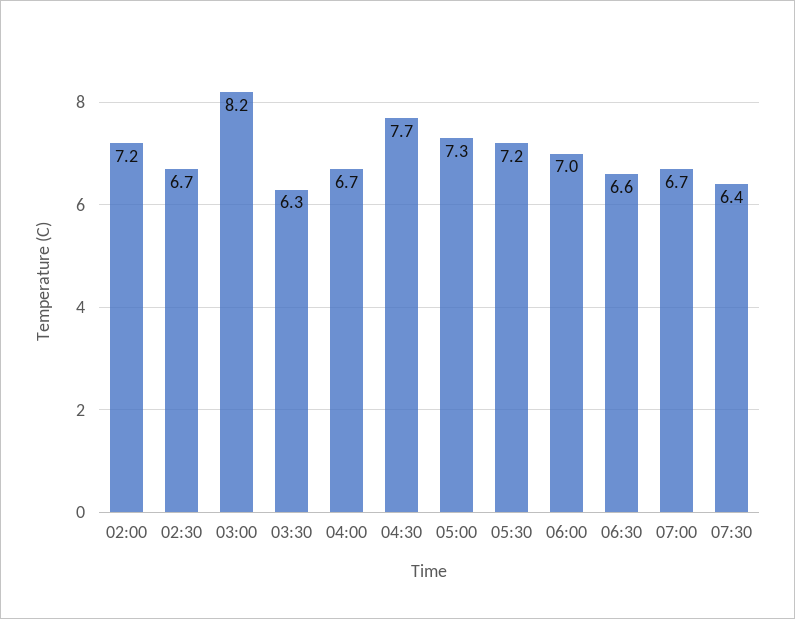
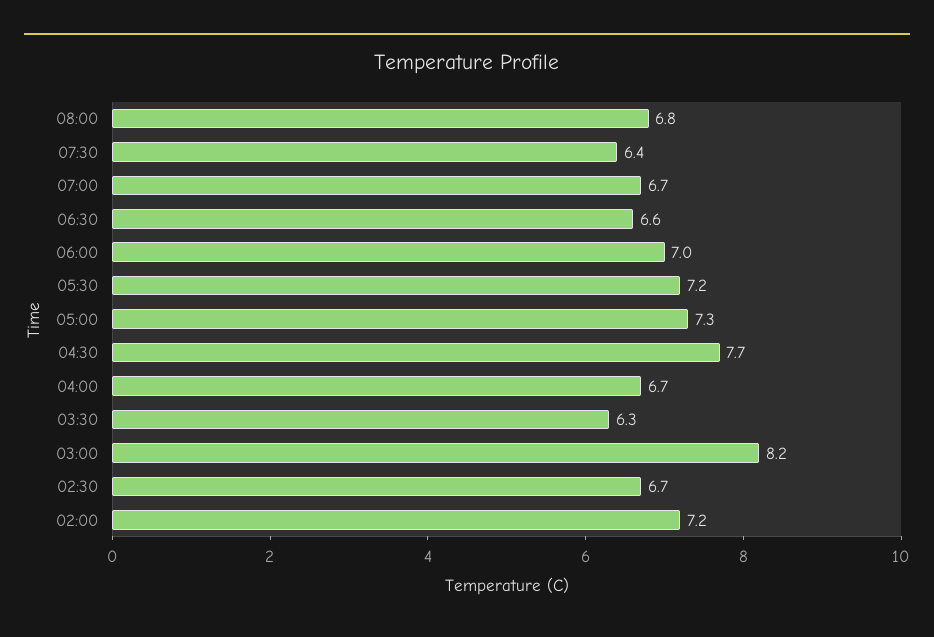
08:00: none -> 6.8

